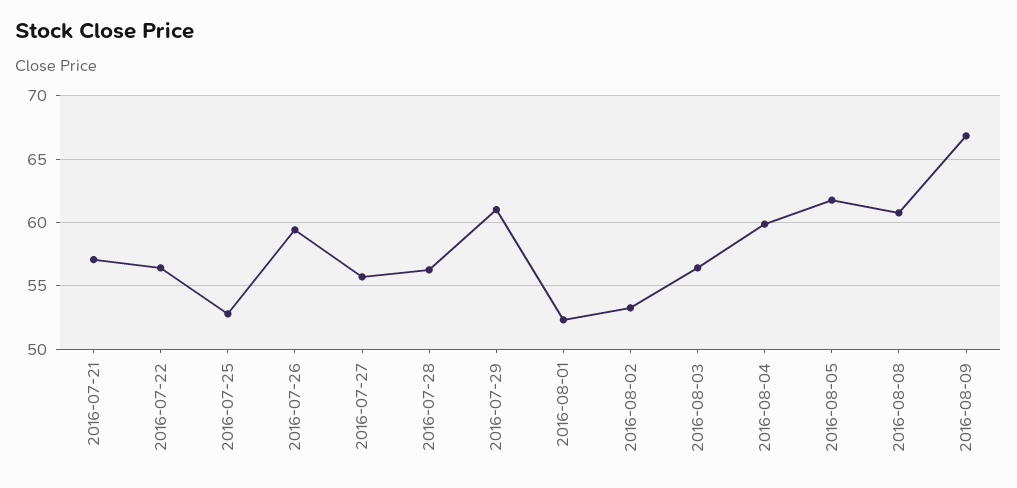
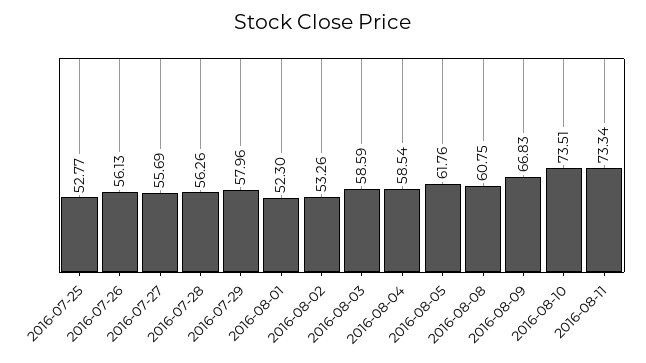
2016-07-21: 57 -> none
2016-07-22: 56.5 -> none
2016-07-26: 59.5 -> 56.13
2016-07-29: 61 -> 57.96
2016-08-03: 56.5 -> 58.59
2016-08-04: 60 -> 58.54
2016-08-10: none -> 73.51
2016-08-11: none -> 73.34

